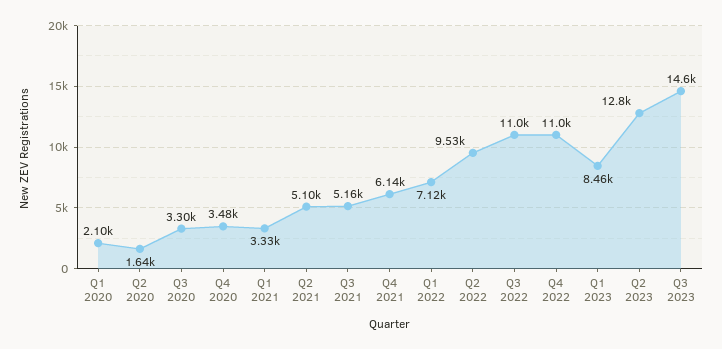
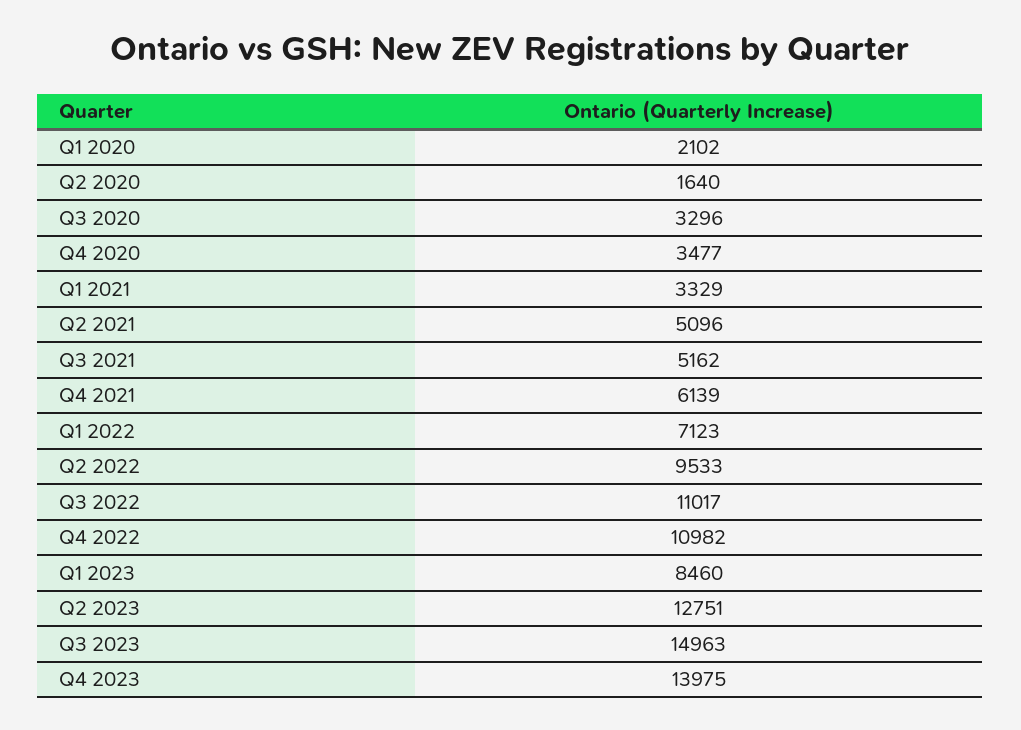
Q3 2023: 14600 -> 14963
Q4 2023: none -> 13975

